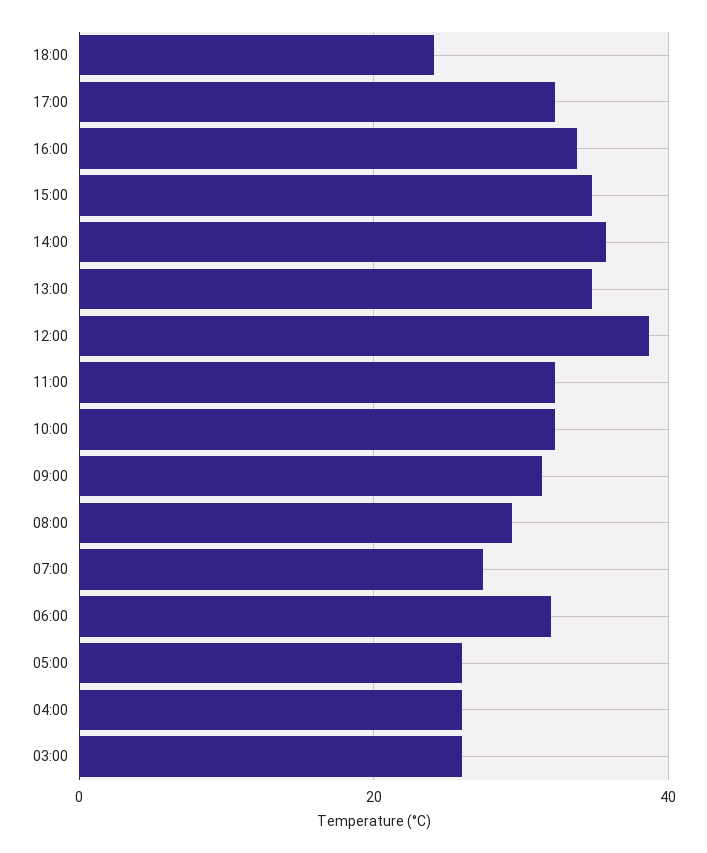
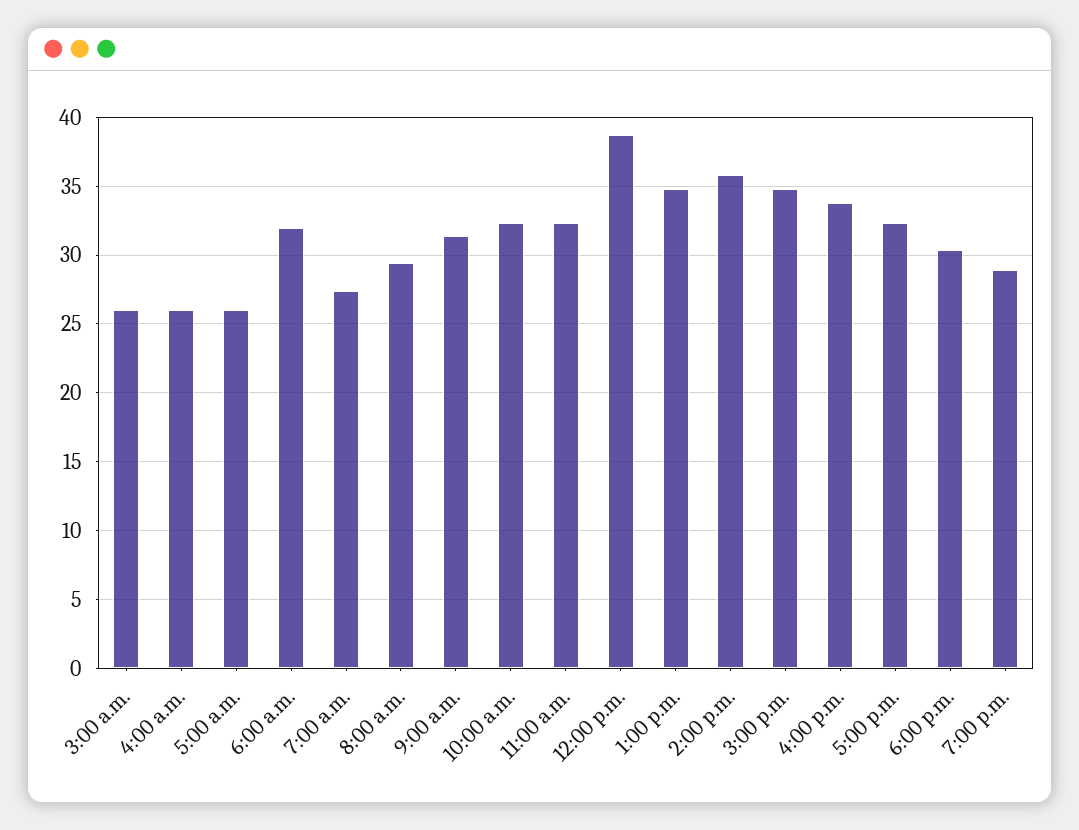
18:00: 24 -> 30.5
7:00 p.m.: none -> 29

